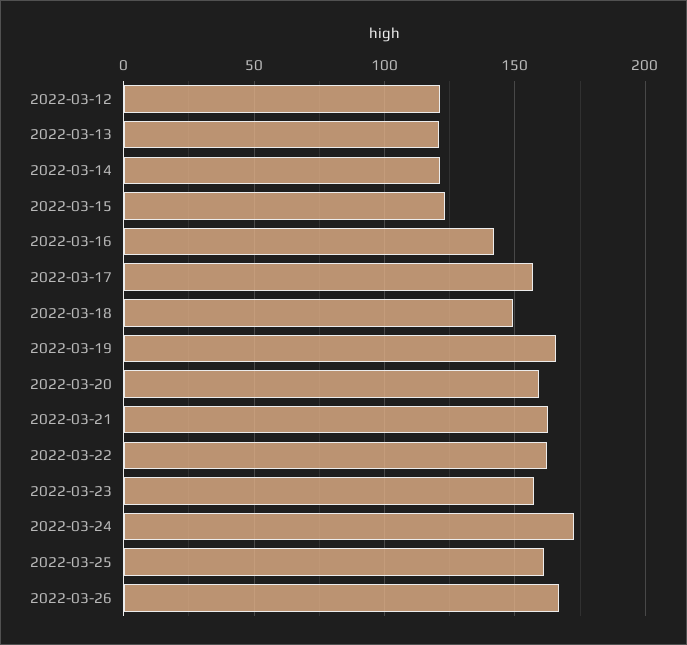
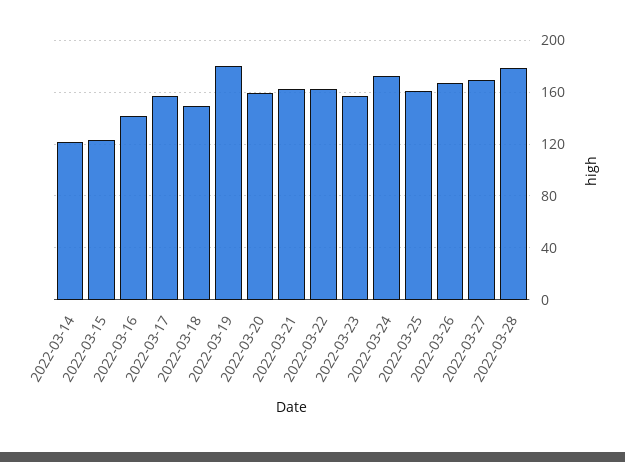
2022-03-12: 120 -> none
2022-03-13: 120 -> none
2022-03-19: 165 -> 180
2022-03-27: none -> 170
2022-03-28: none -> 180

